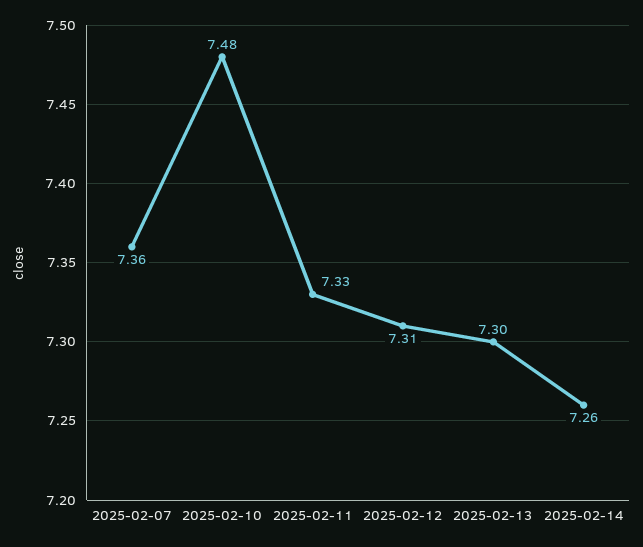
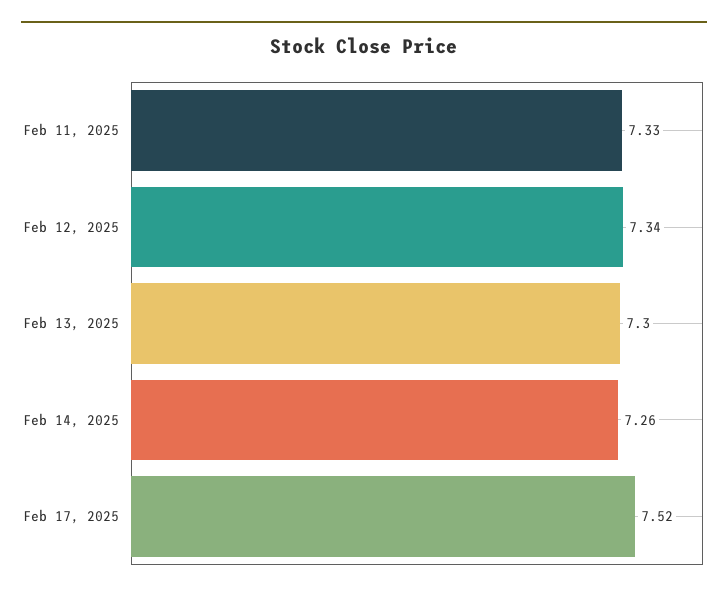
2025-02-07: 7.36 -> none
2025-02-10: 7.48 -> none
2025-02-12: 7.31 -> 7.34
Feb 17, 2025: none -> 7.52

